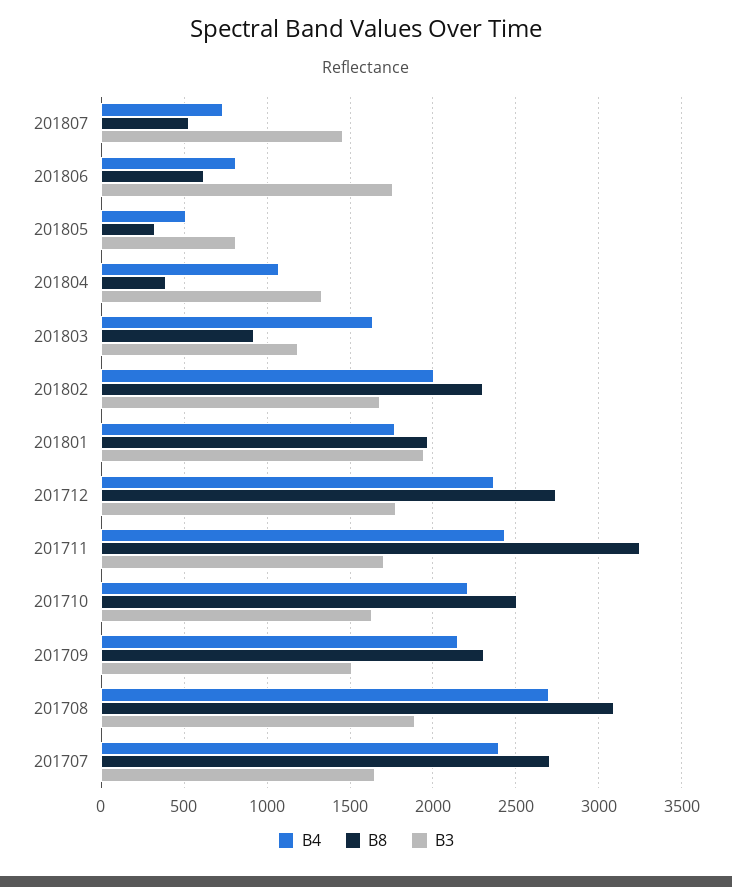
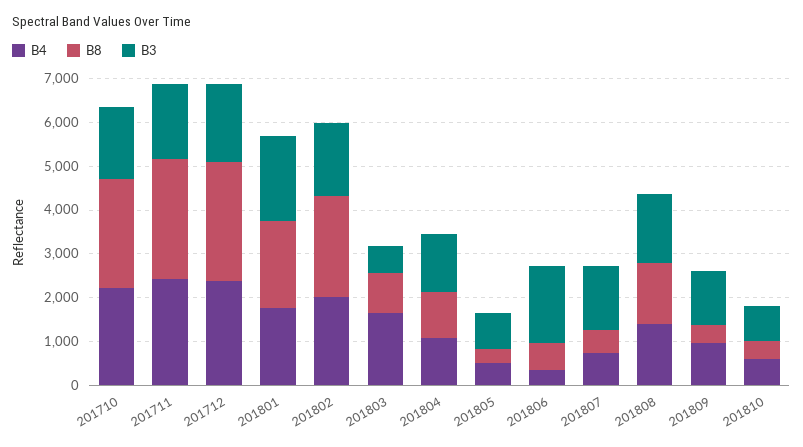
B4, 201806: 800 -> 400
B8, 201804: 400 -> 1000
B3, 201803: 1200 -> 600
B8, 201711: 3250 -> 2800
B4, 201709: 2150 -> none
B8, 201709: 2300 -> none
B3, 201709: 1500 -> none
B4, 201708: 2700 -> none
B8, 201708: 3100 -> none
B3, 201708: 1900 -> none
B4, 201707: 2400 -> none
B8, 201707: 2700 -> none
B3, 201707: 1650 -> none
B4, 201808: none -> 1400
B8, 201808: none -> 1400
B3, 201808: none -> 1600
B4, 201809: none -> 1000
B8, 201809: none -> 400
B3, 201809: none -> 1200
B4, 201810: none -> 600
B8, 201810: none -> 400
B3, 201810: none -> 800

